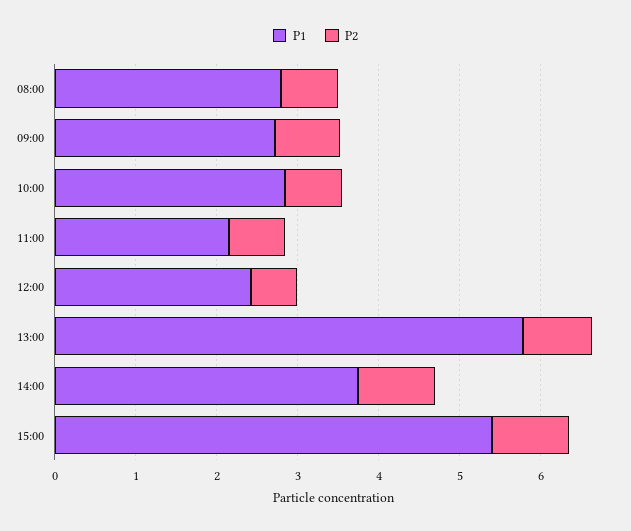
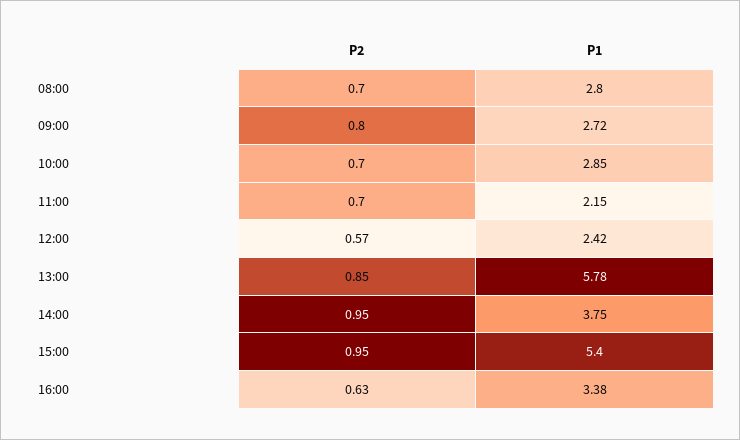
P2, 16:00: none -> 0.63
P1, 16:00: none -> 3.38

